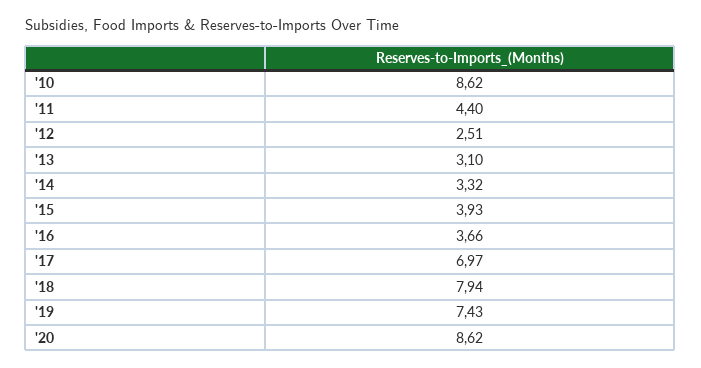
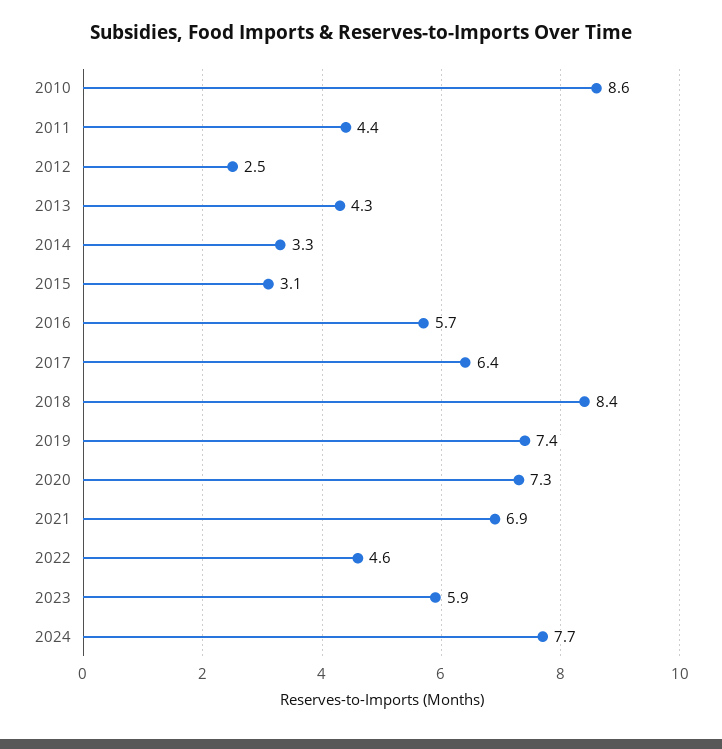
'13: 3.1 -> 4.3
'15: 3.93 -> 3.1
'16: 3.66 -> 5.7
'17: 6.97 -> 6.4
'18: 7.94 -> 8.4
'20: 8.62 -> 7.3
2021: none -> 6.9
2022: none -> 4.6
2023: none -> 5.9
2024: none -> 7.7

